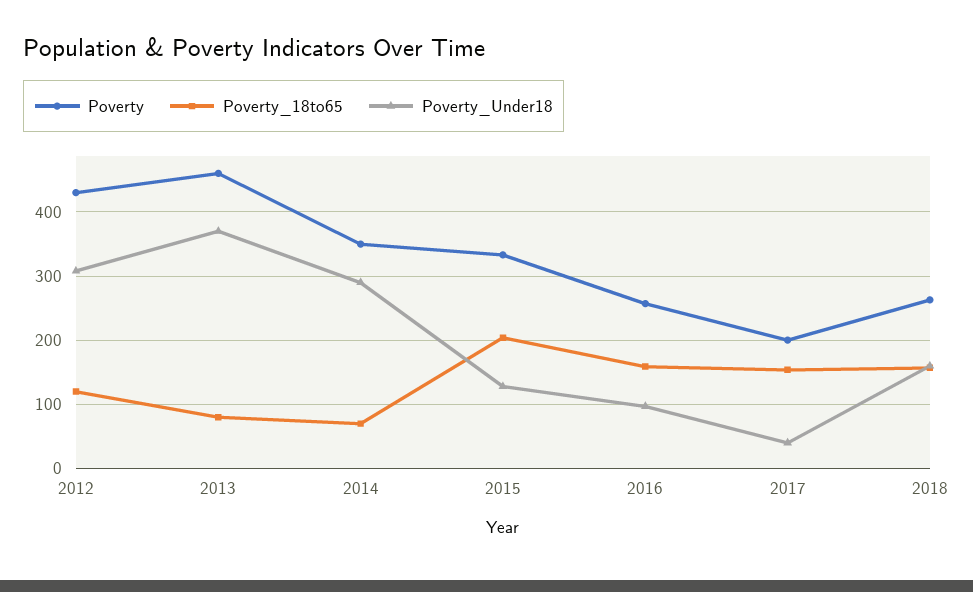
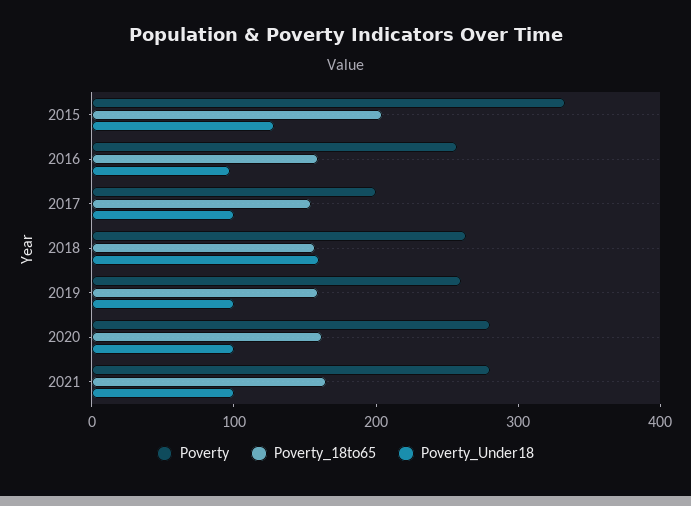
Poverty, 2012: 430 -> none
Poverty_18to65, 2012: 120 -> none
Poverty_Under18, 2012: 310 -> none
Poverty, 2013: 460 -> none
Poverty_18to65, 2013: 80 -> none
Poverty_Under18, 2013: 370 -> none
Poverty, 2014: 350 -> none
Poverty_18to65, 2014: 70 -> none
Poverty_Under18, 2014: 290 -> none
Poverty_Under18, 2017: 40 -> 100
Poverty, 2019: none -> 260
Poverty_18to65, 2019: none -> 160
Poverty_Under18, 2019: none -> 100
Poverty, 2020: none -> 280
Poverty_18to65, 2020: none -> 160
Poverty_Under18, 2020: none -> 100
Poverty, 2021: none -> 280
Poverty_18to65, 2021: none -> 160
Poverty_Under18, 2021: none -> 100

